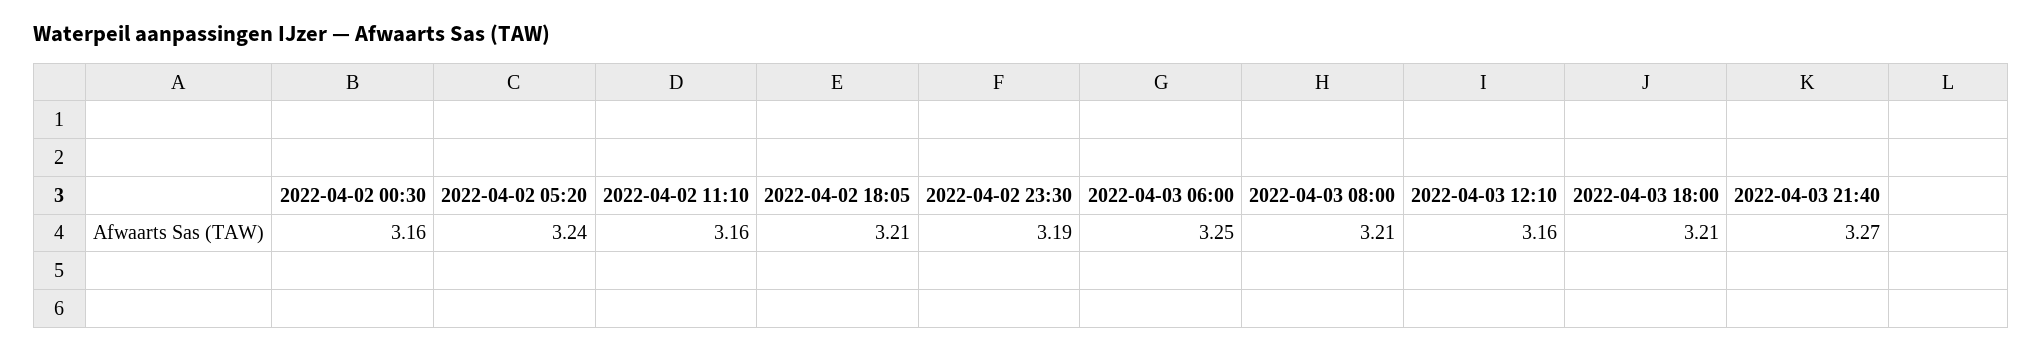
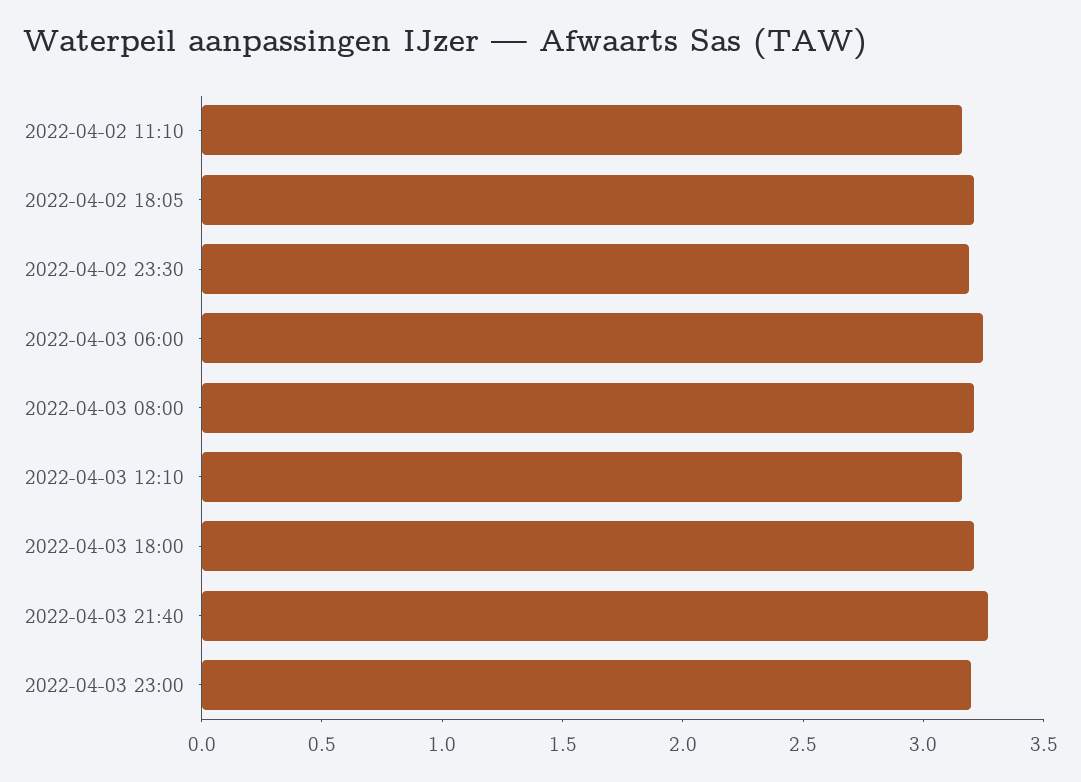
2022-04-02 00:30: 3.16 -> none
2022-04-02 05:20: 3.24 -> none
2022-04-03 23:00: none -> 3.2

